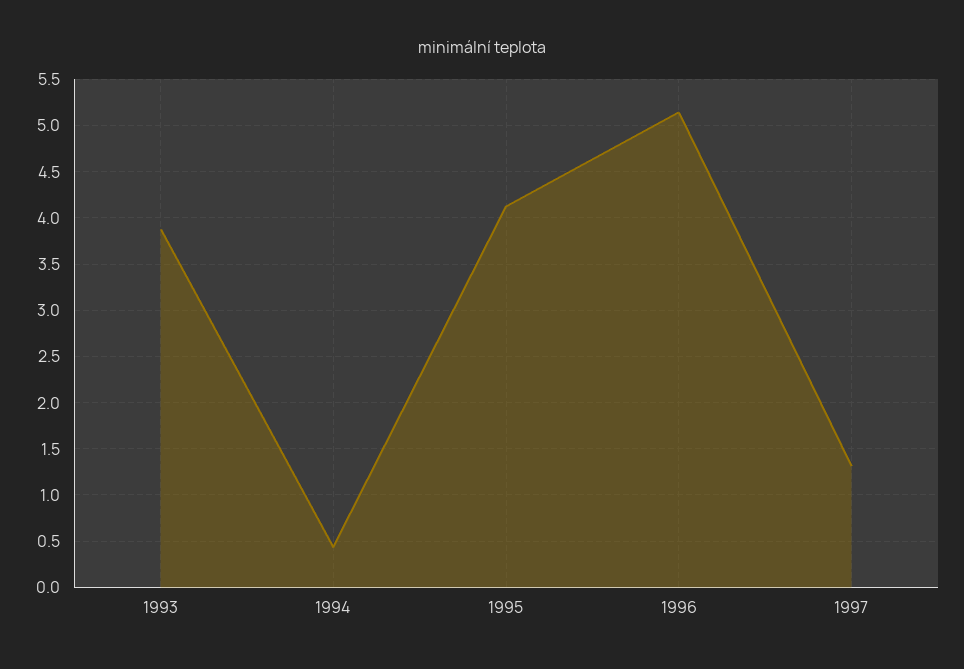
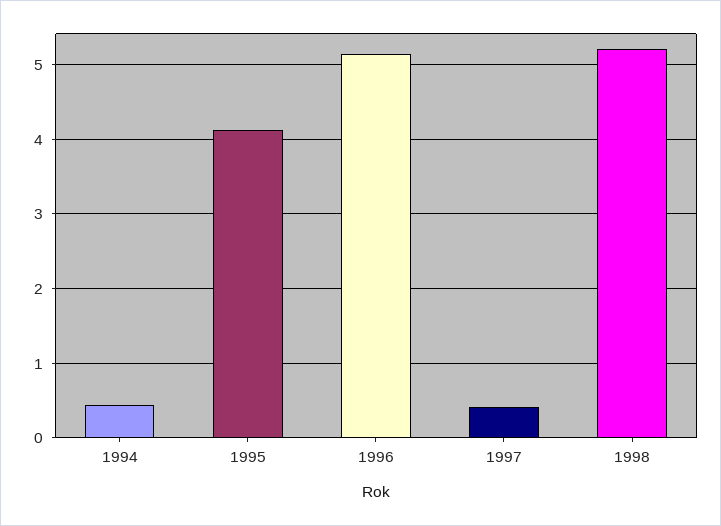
1993: 3.9 -> none
1997: 1.3 -> 0.4
1998: none -> 5.2

